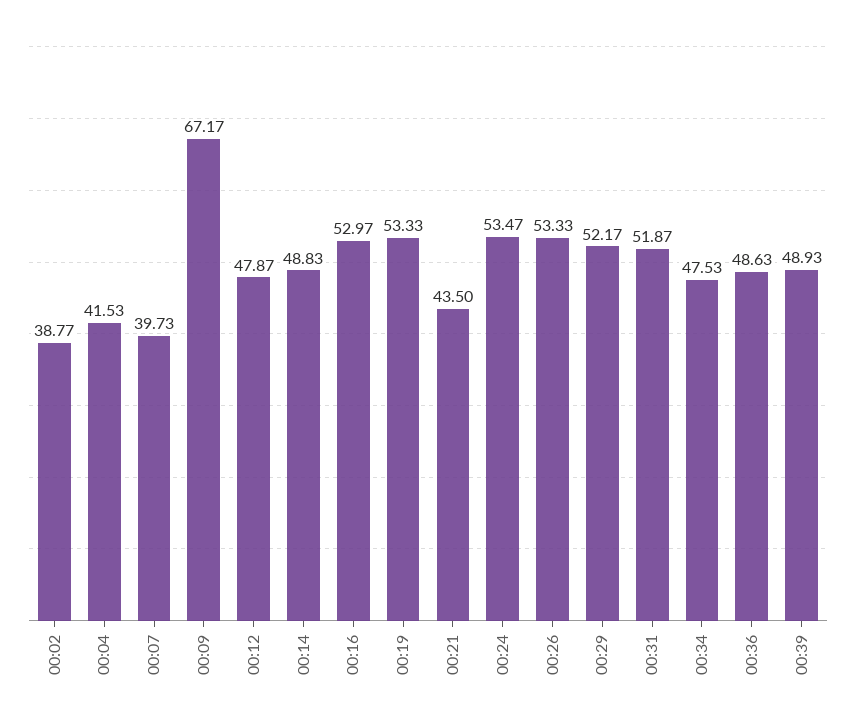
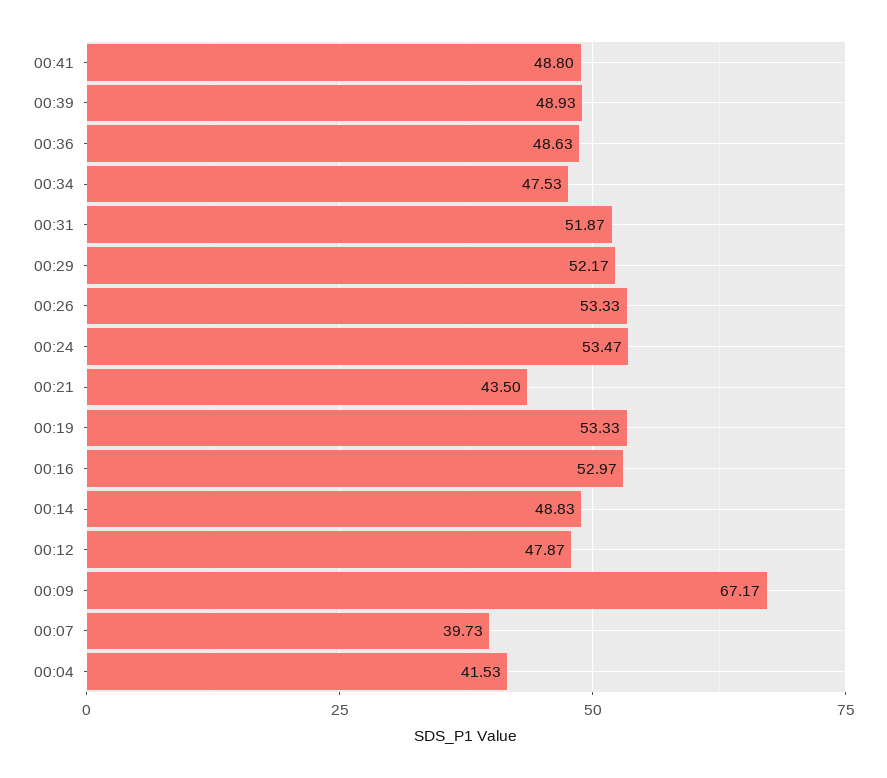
00:02: 38.77 -> none
00:41: none -> 48.8

